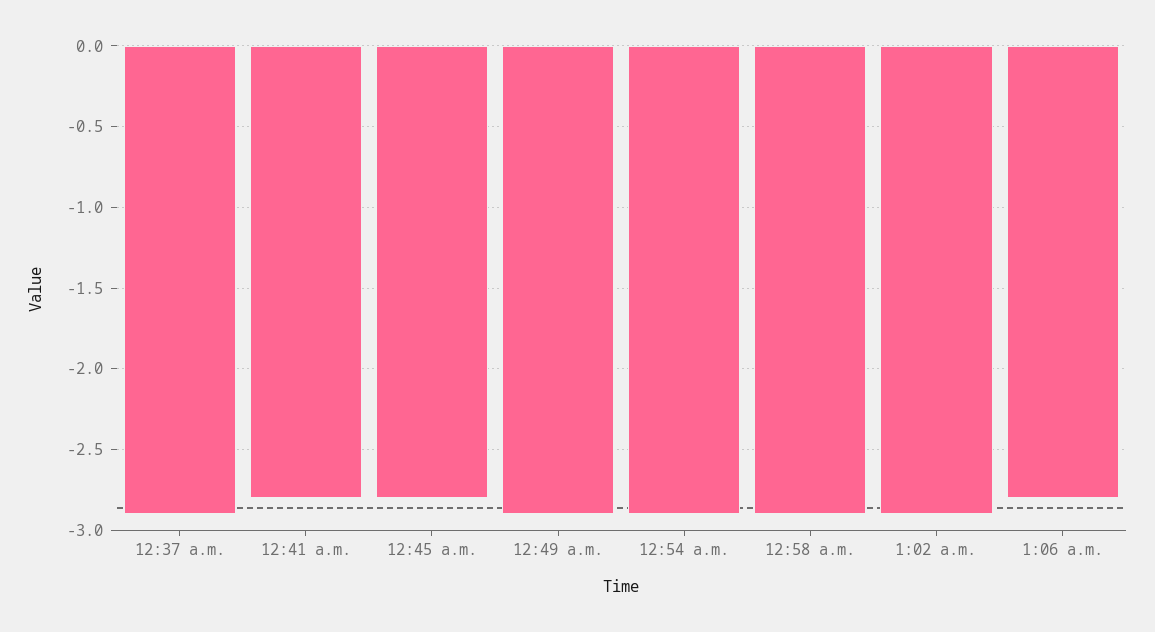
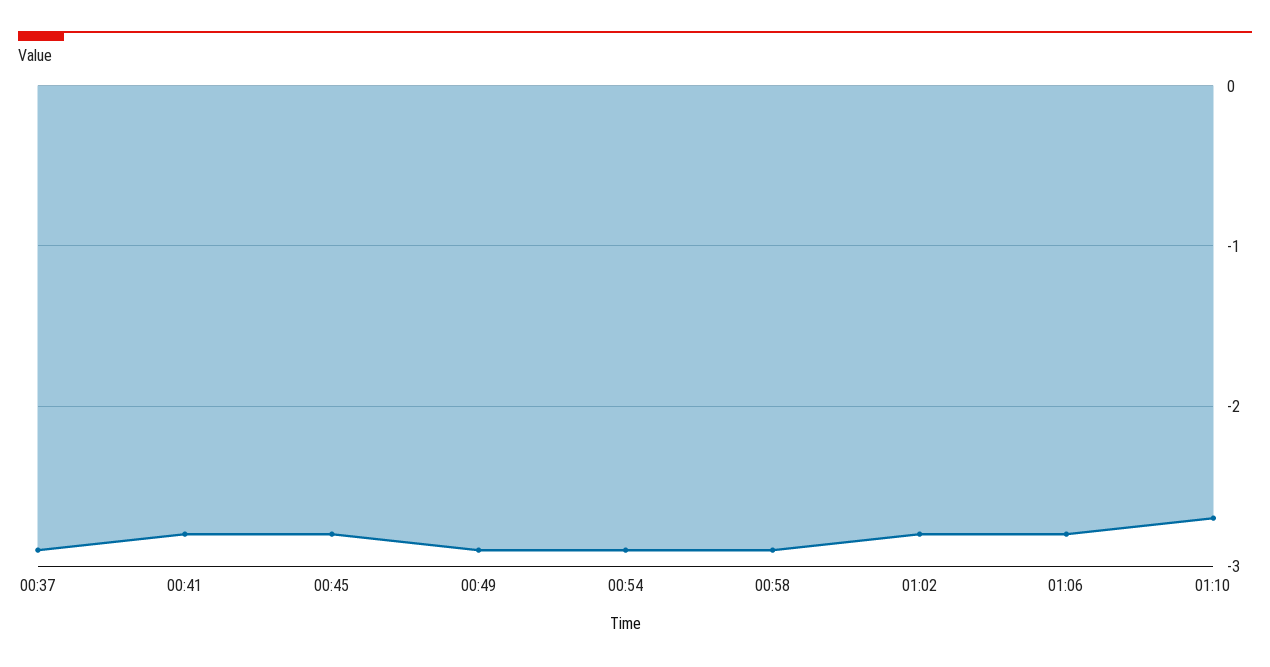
1:02 a.m.: -2.9 -> -2.8
01:10: none -> -2.7

